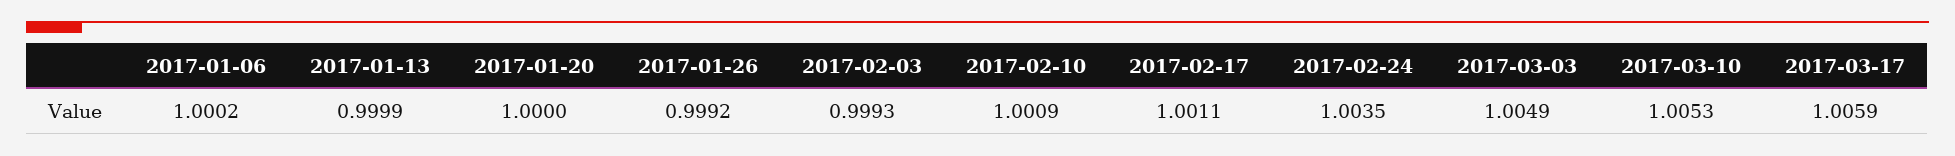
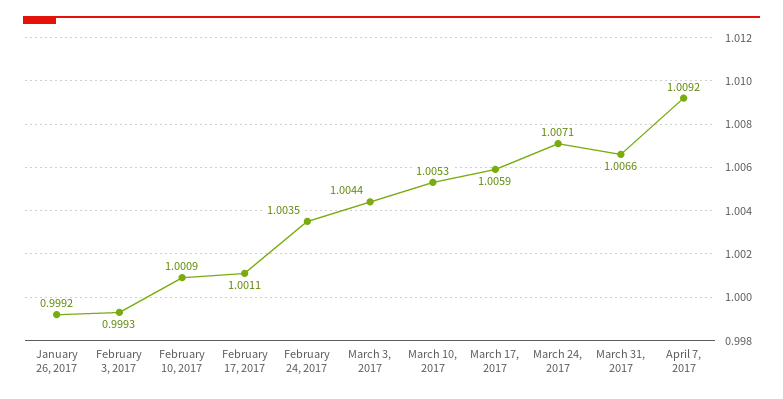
2017-01-06: 1.0002 -> none
2017-01-13: 0.9999 -> none
2017-01-20: 1 -> none
2017-03-03: 1.0049 -> 1.0044
March 24, 2017: none -> 1.0071
March 31, 2017: none -> 1.0066
April 7, 2017: none -> 1.0092

